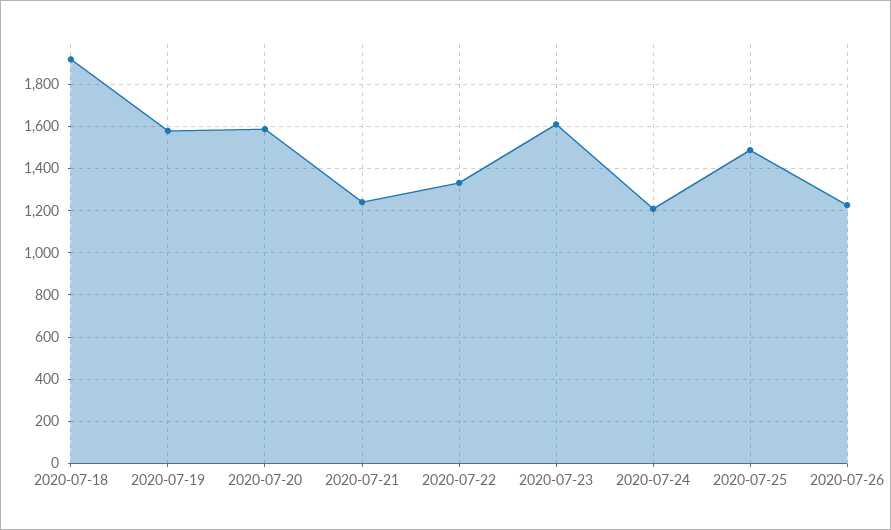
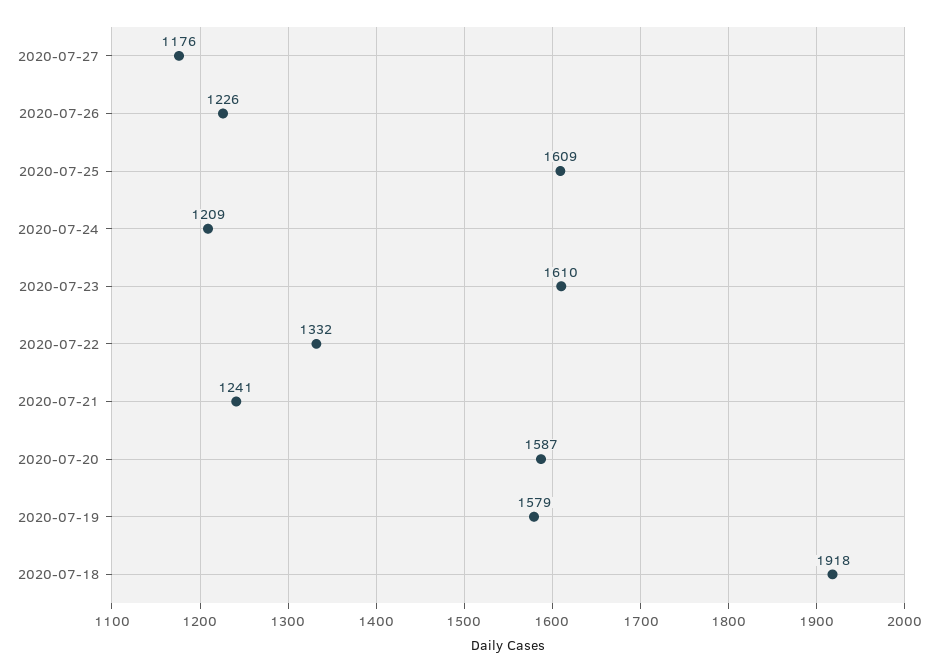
2020-07-25: 1500 -> 1609
2020-07-27: none -> 1176

